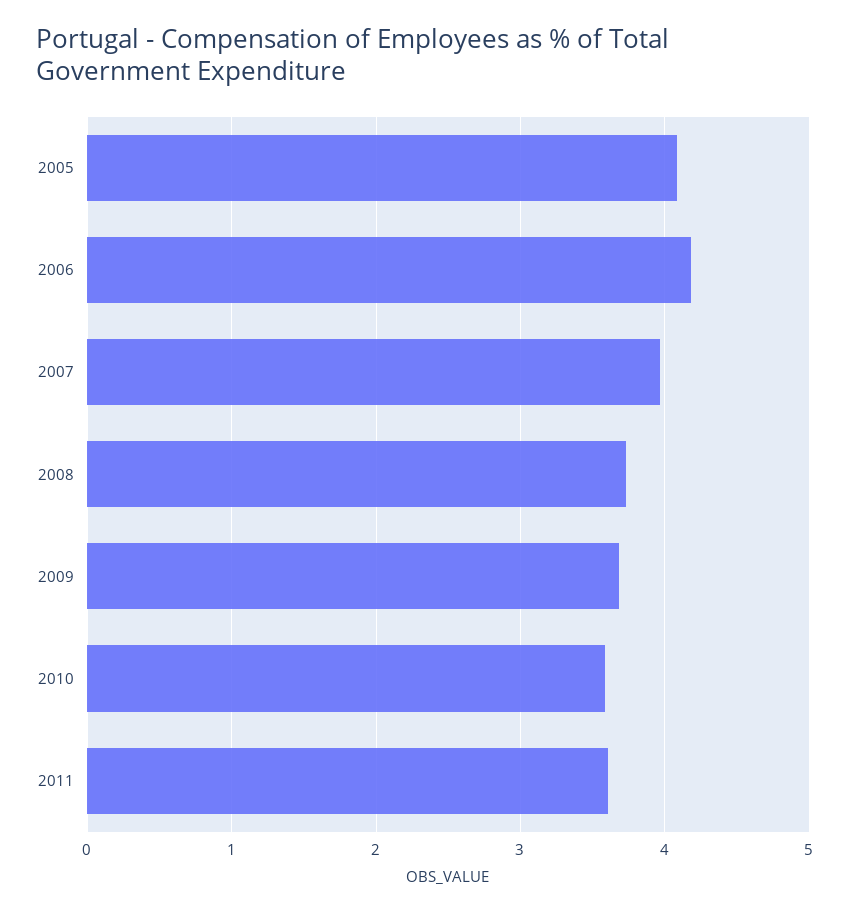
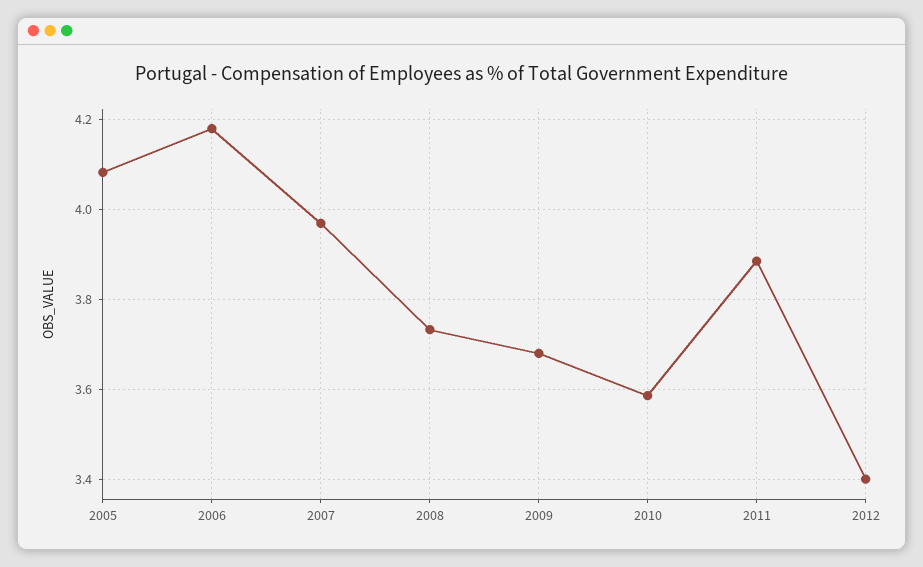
2011: 3.6 -> 3.88
2012: none -> 3.4

